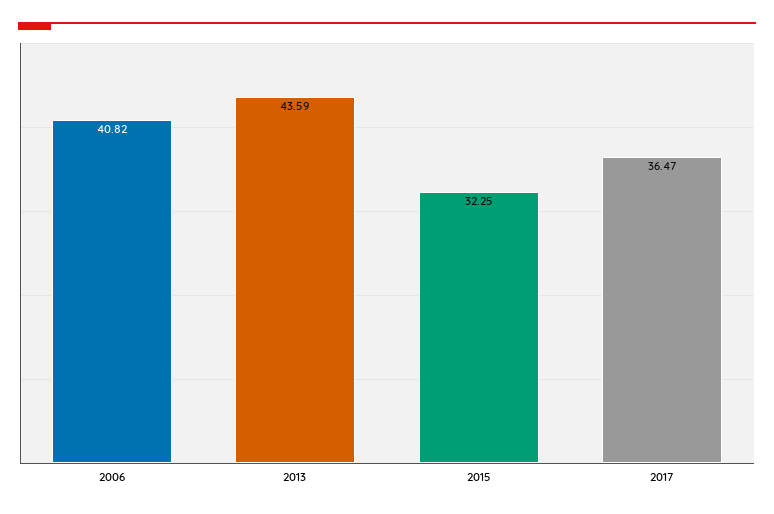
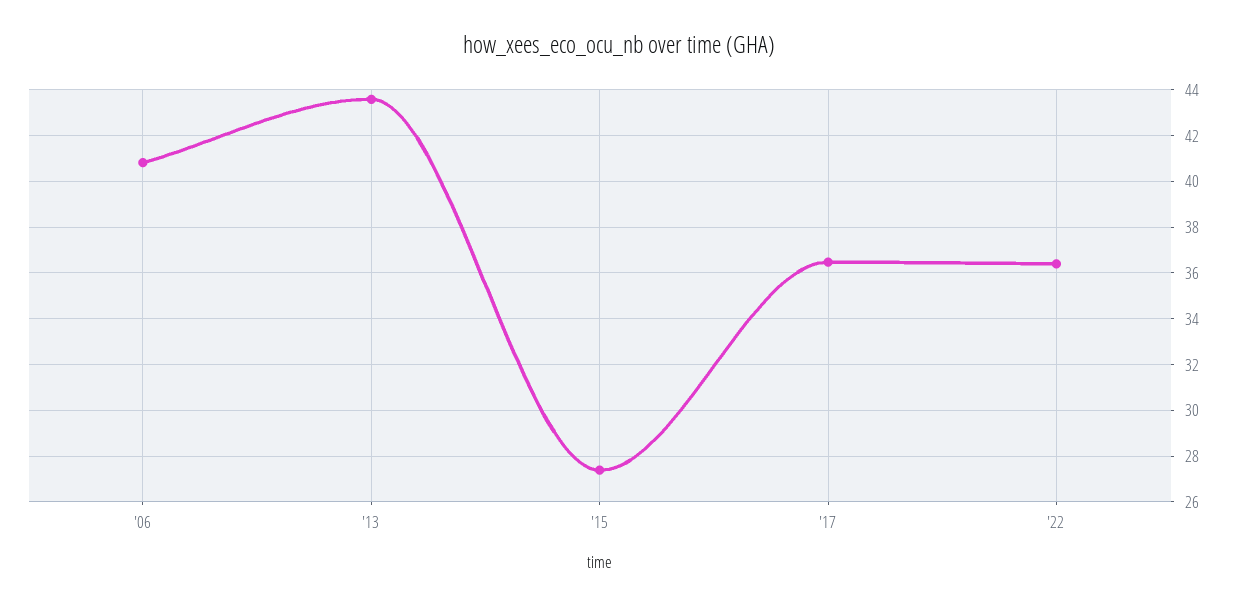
2015: 32.25 -> 27.5
'22: none -> 36.5

